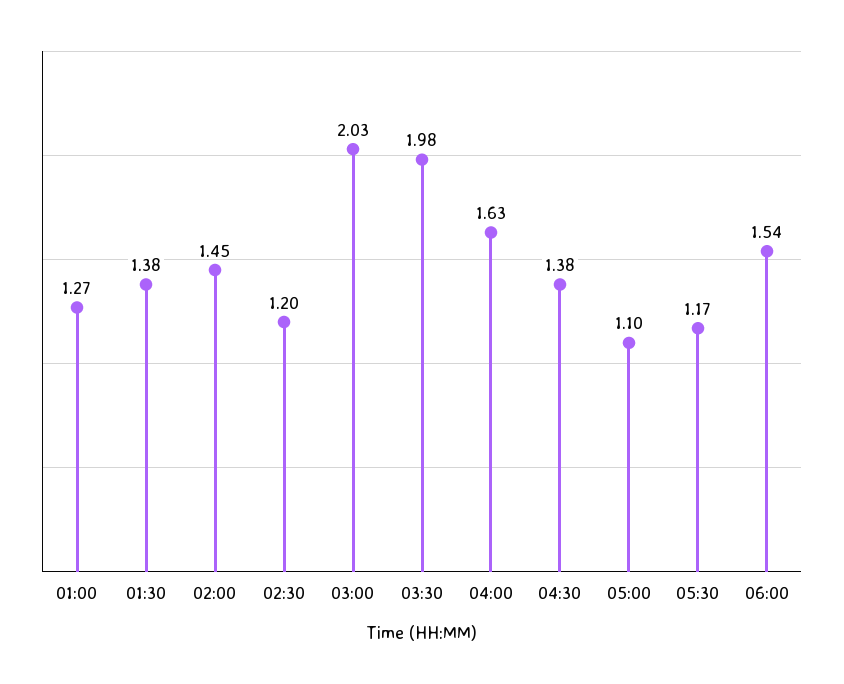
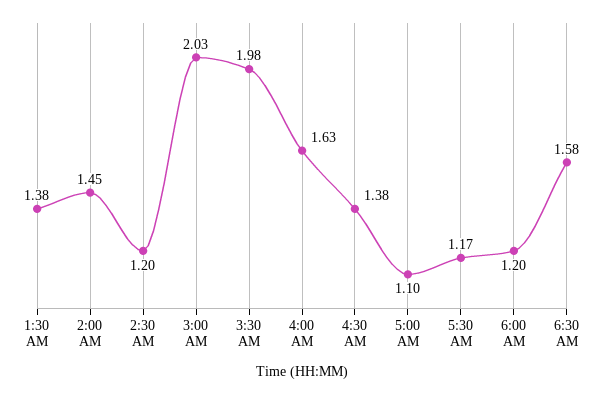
01:00: 1.27 -> none
06:00: 1.54 -> 1.2
6:30 AM: none -> 1.58

